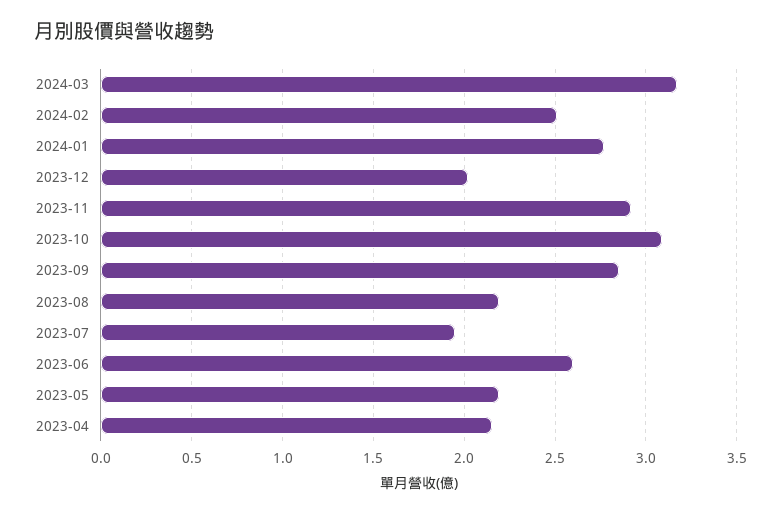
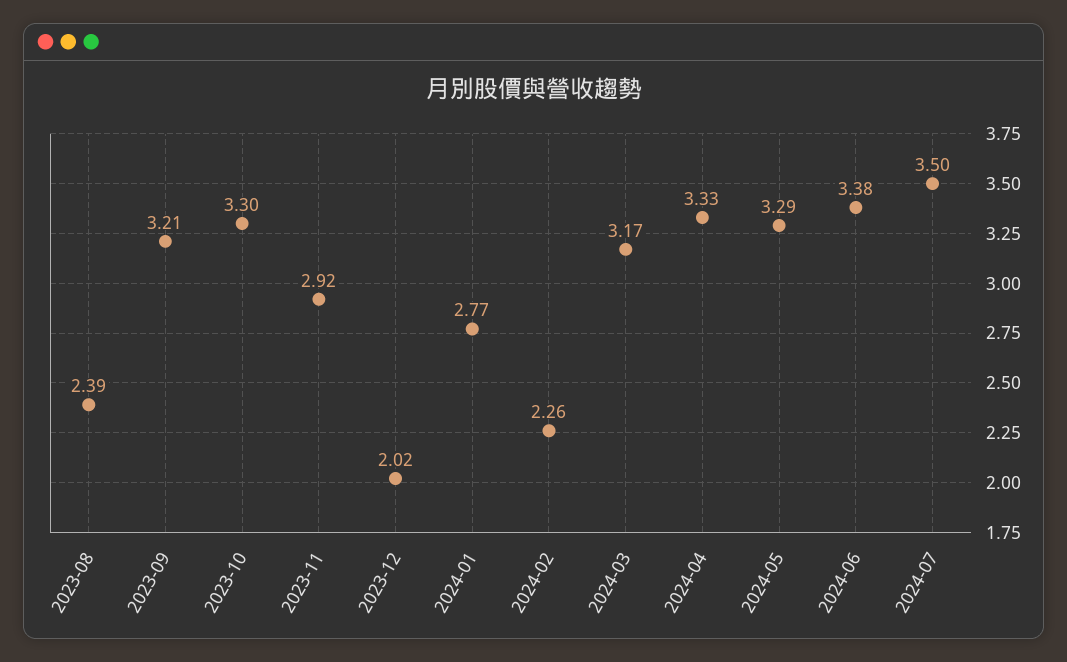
2024-02: 2.5 -> 2.26
2023-10: 3.1 -> 3.3
2023-09: 2.85 -> 3.21
2023-08: 2.2 -> 2.39
2023-07: 1.95 -> none
2023-06: 2.6 -> none
2023-05: 2.2 -> none
2023-04: 2.15 -> none
2024-04: none -> 3.33
2024-05: none -> 3.29
2024-06: none -> 3.38
2024-07: none -> 3.5

